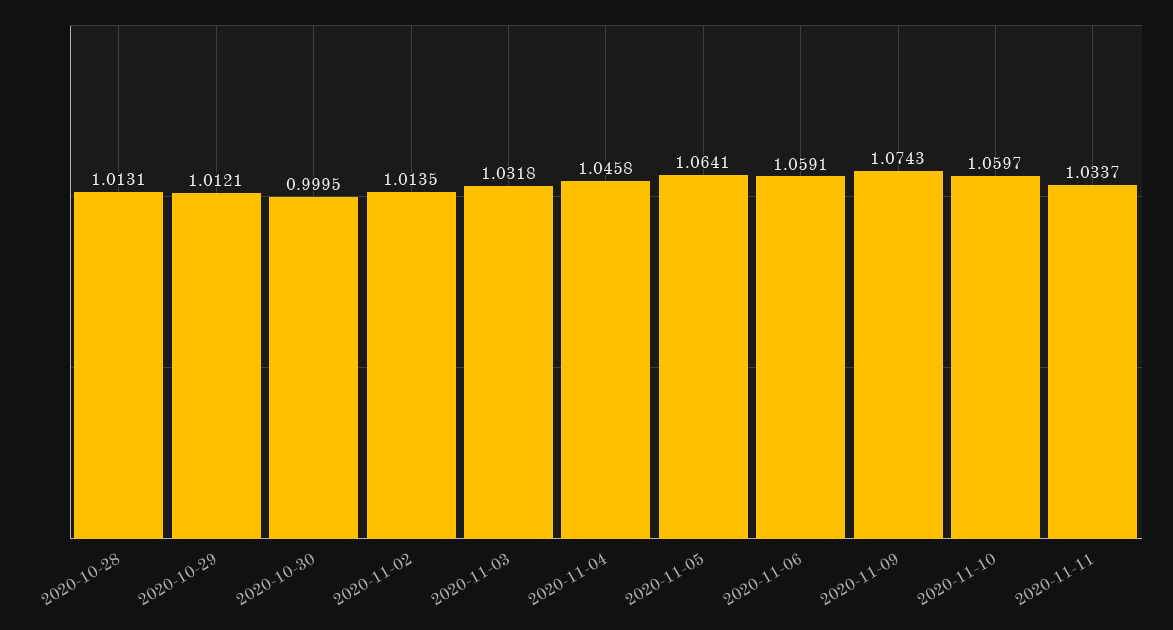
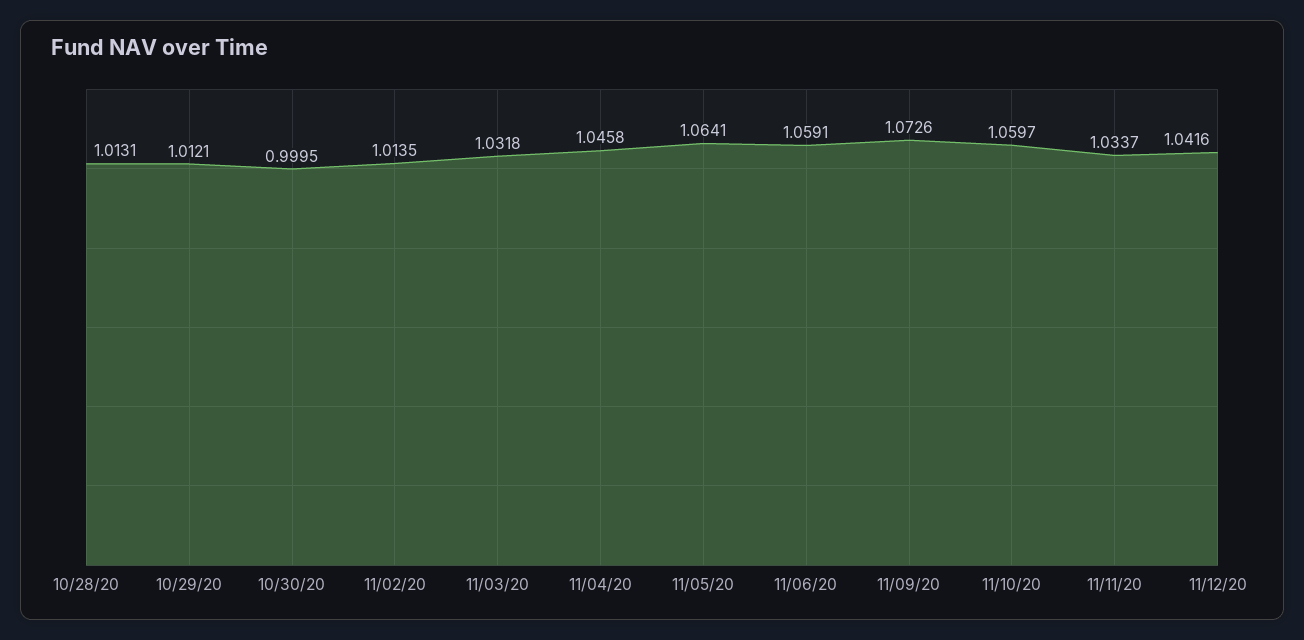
2020-11-09: 1.0743 -> 1.0726
11/12/20: none -> 1.0416

